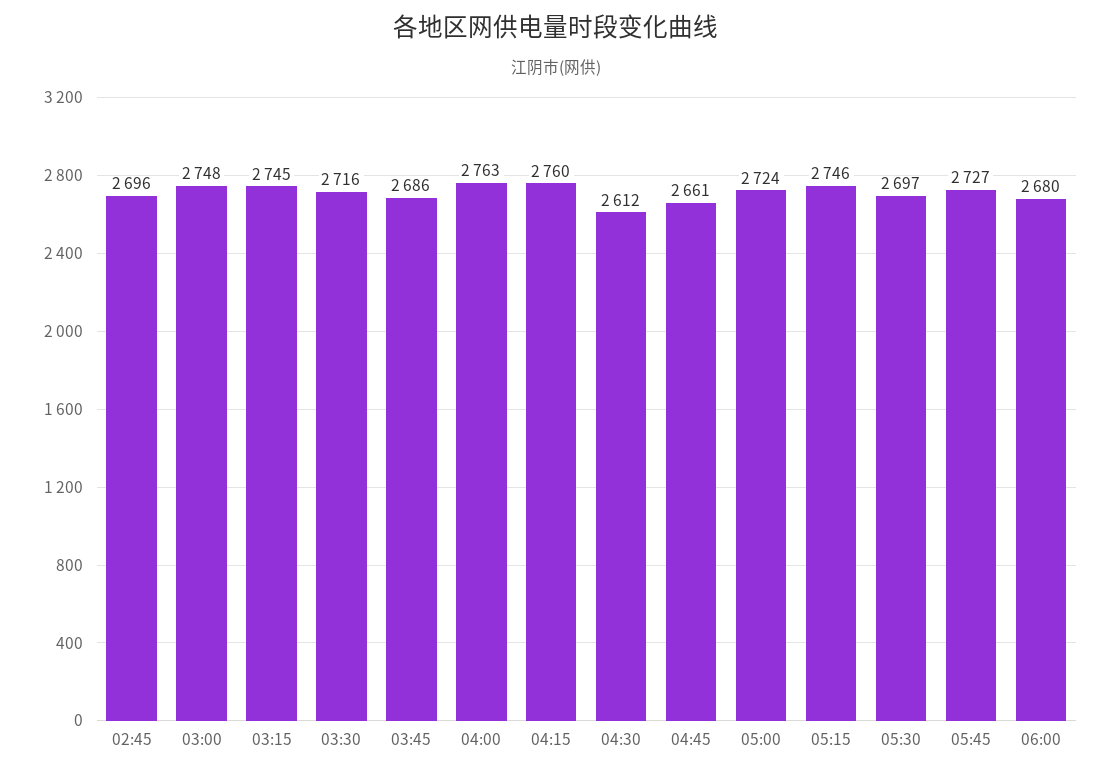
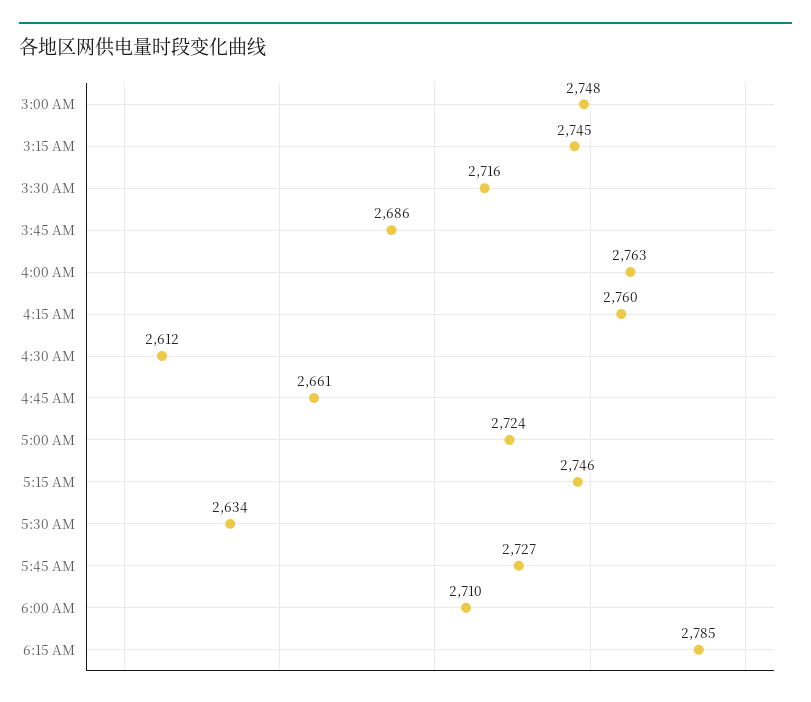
02:45: 2696 -> none
05:30: 2697 -> 2634
06:00: 2680 -> 2710
6:15 AM: none -> 2785

